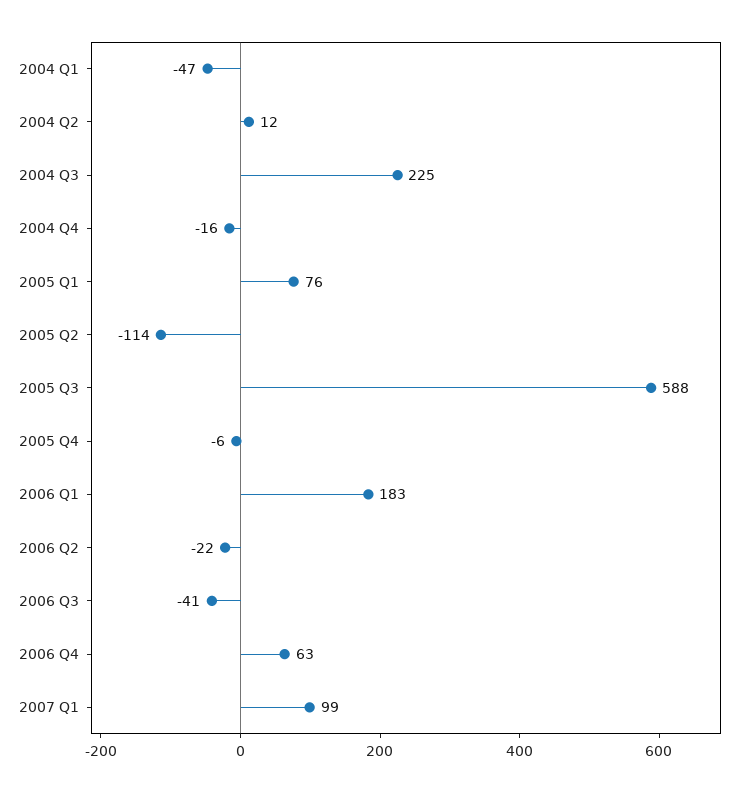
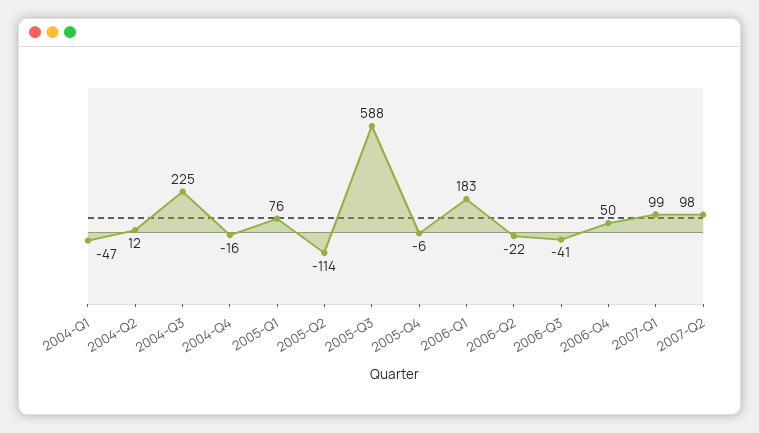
2006 Q4: 63 -> 50
2007-Q2: none -> 98

